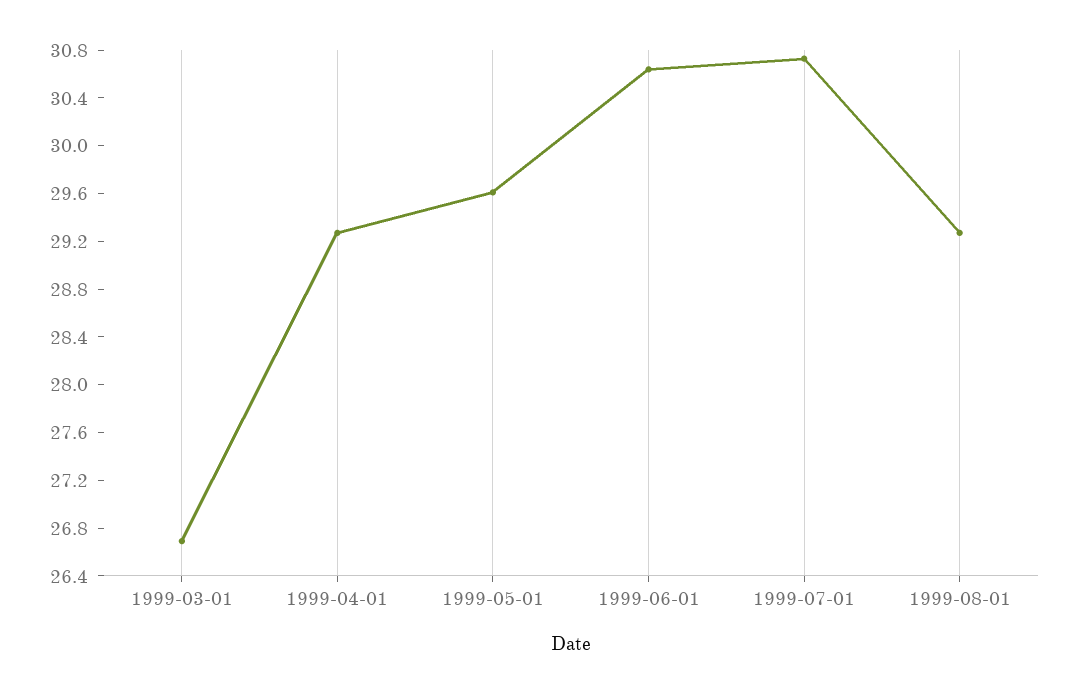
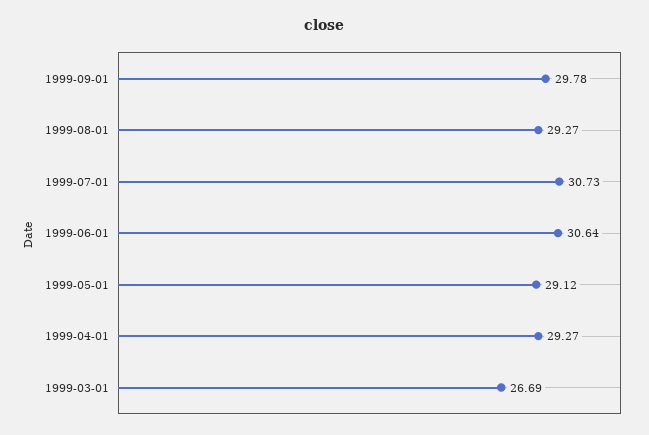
1999-05-01: 29.6 -> 29.12
1999-09-01: none -> 29.78

